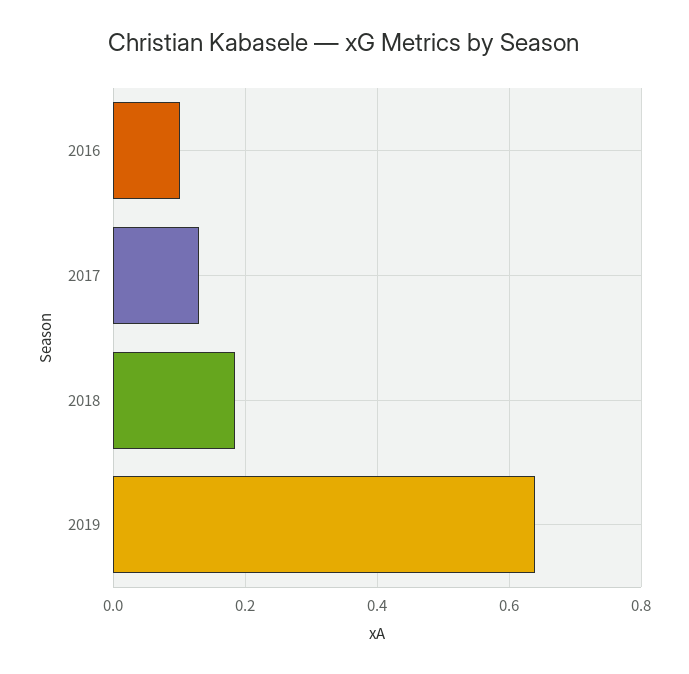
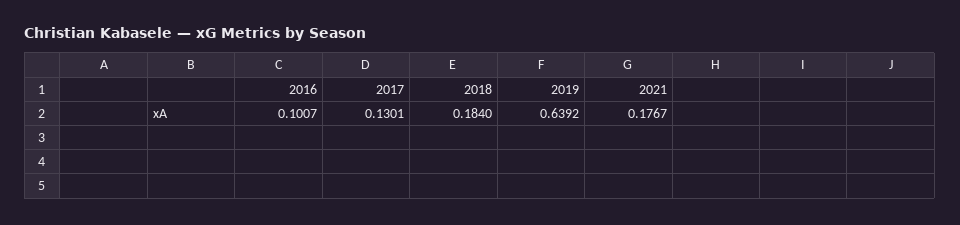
2021: none -> 0.1767

